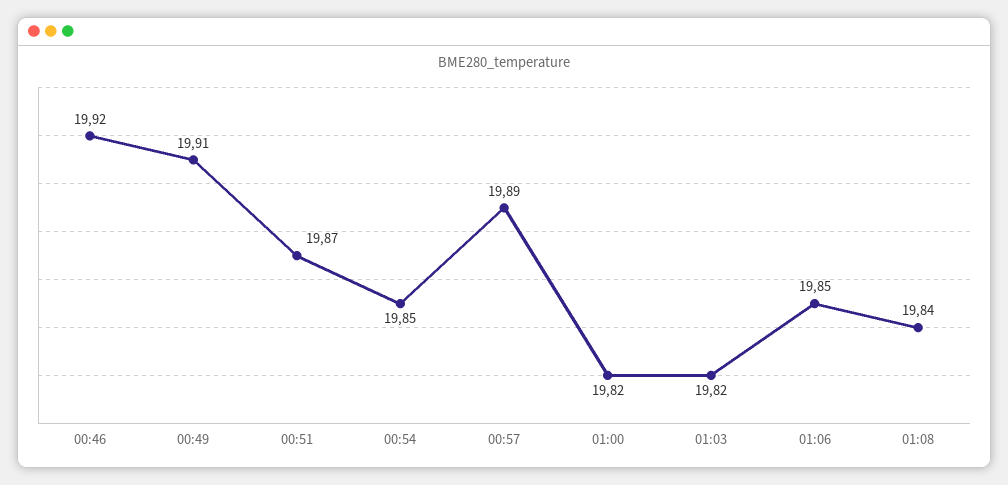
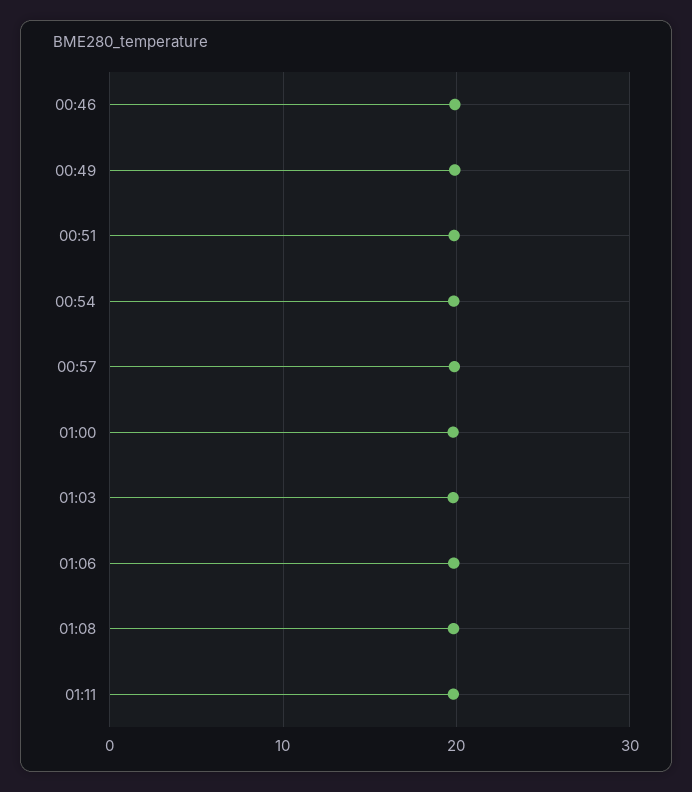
01:11: none -> 20

